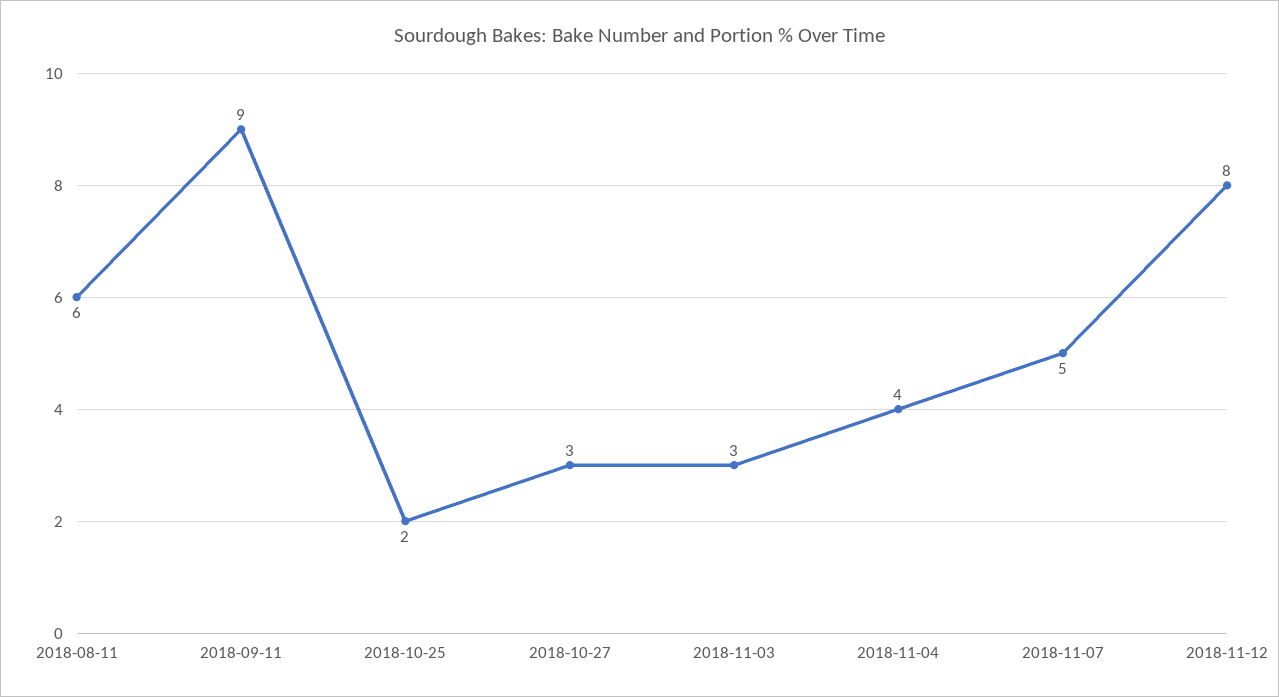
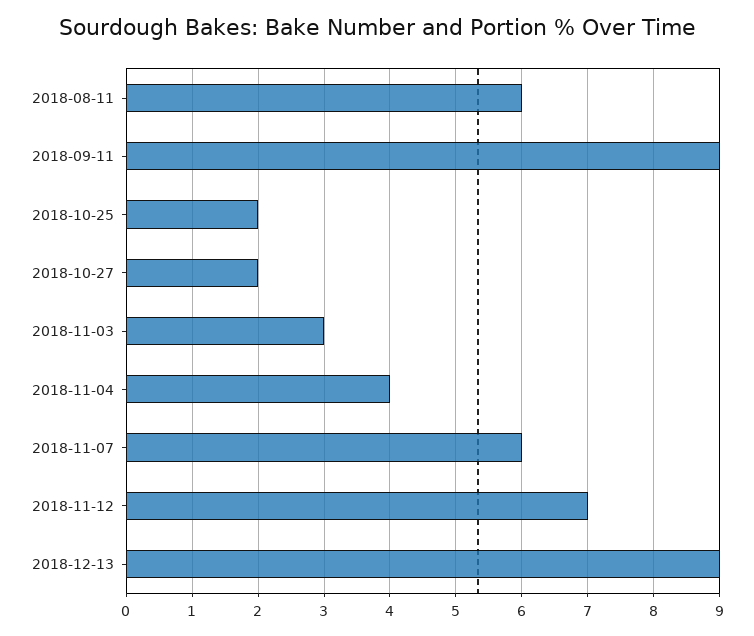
2018-10-27: 3 -> 2
2018-11-07: 5 -> 6
2018-11-12: 8 -> 7
2018-12-13: none -> 9

